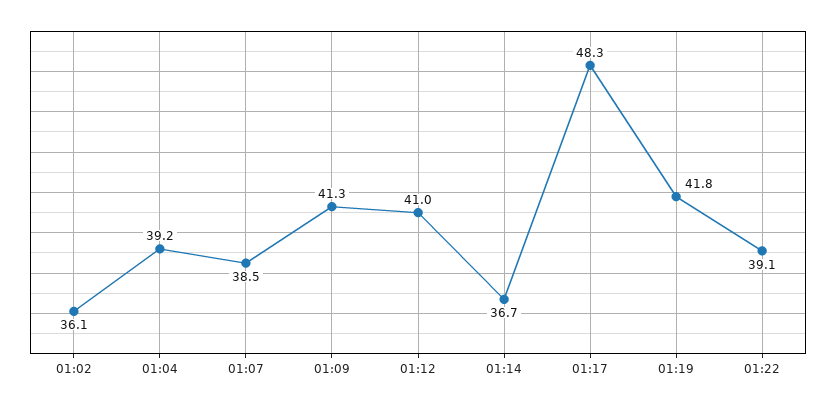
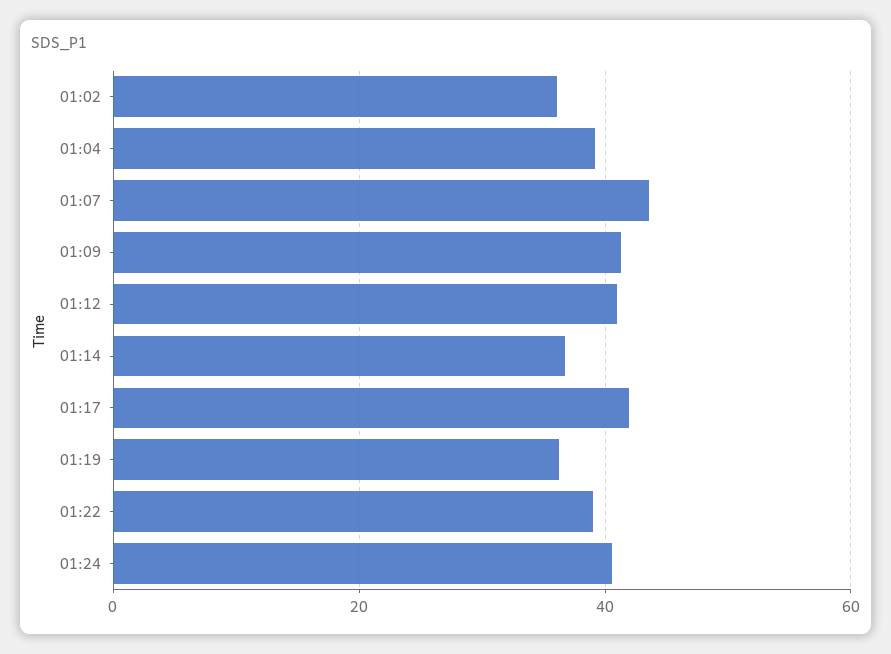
01:07: 38.5 -> 44
01:17: 48.3 -> 42
01:19: 41.8 -> 36
01:24: none -> 40

